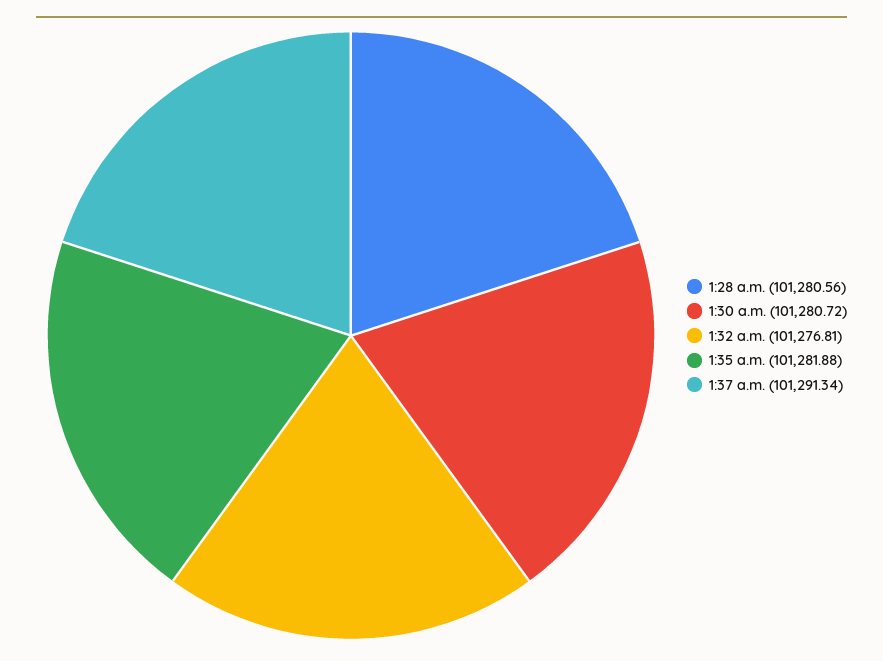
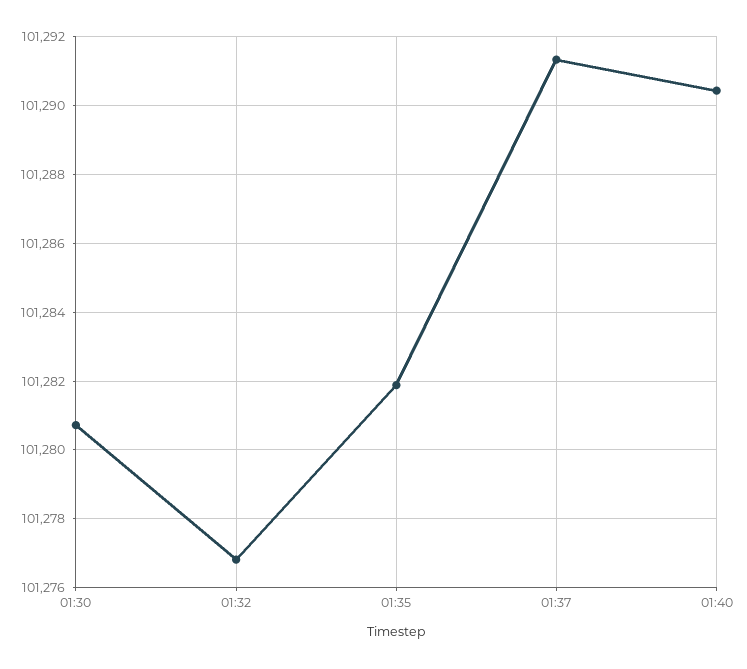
1:28 a.m.: 101280.56 -> none
01:40: none -> 101290.4

